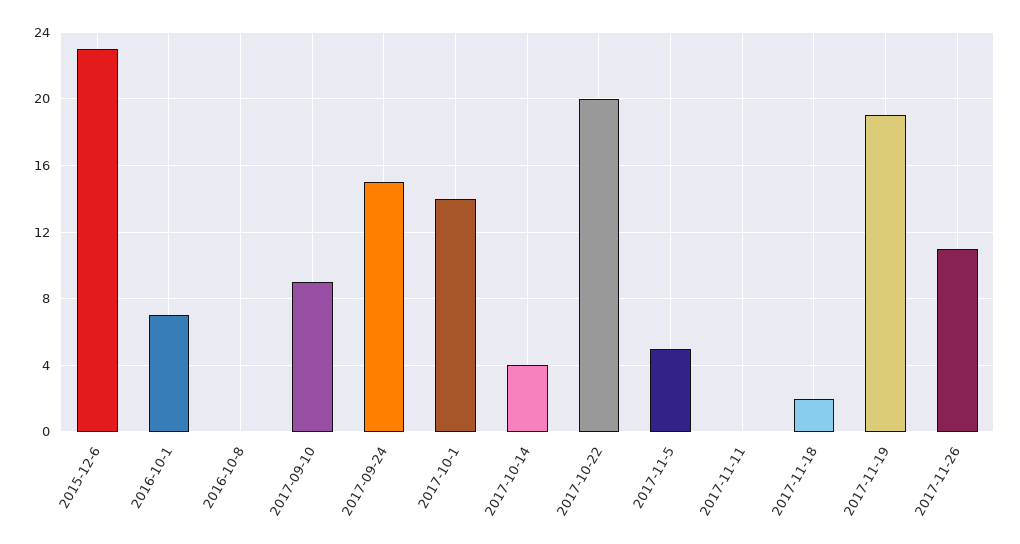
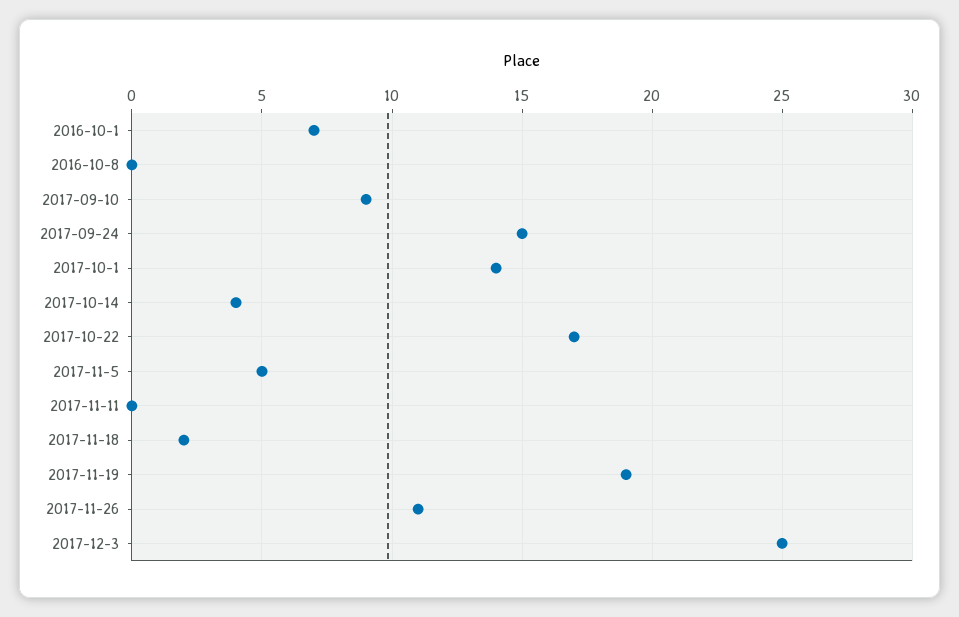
2015-12-6: 23 -> none
2017-10-22: 20 -> 17
2017-12-3: none -> 25

